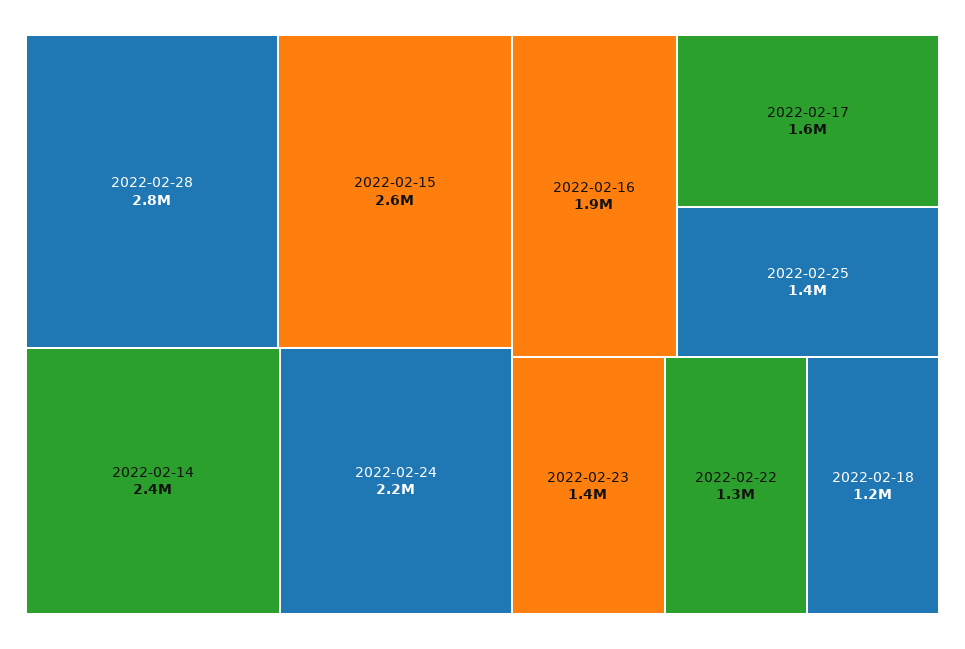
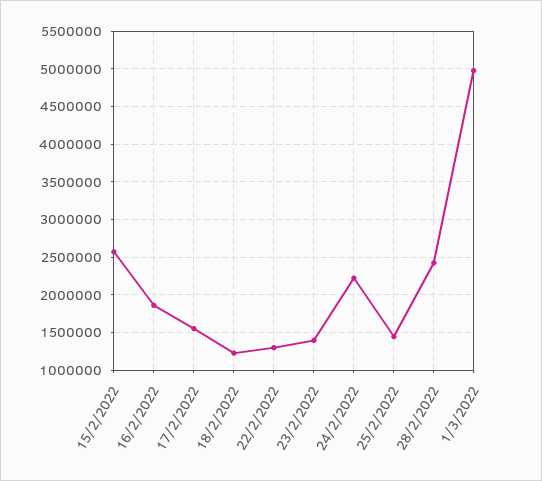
2022-02-28: 2800000 -> 2400000
2022-02-14: 2400000 -> none
1/3/2022: none -> 5000000

